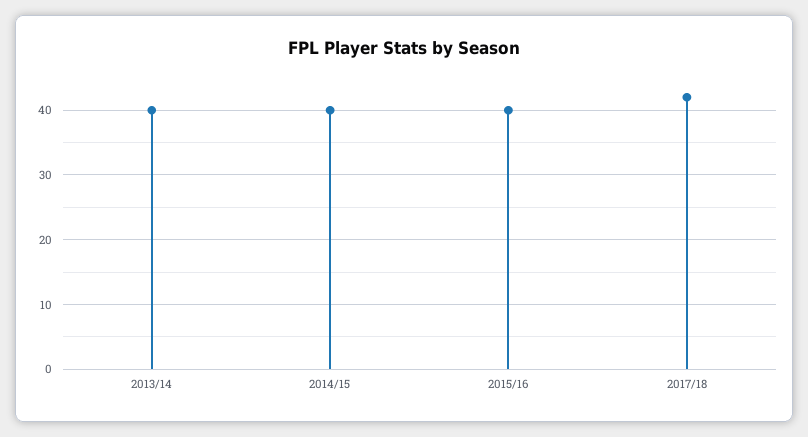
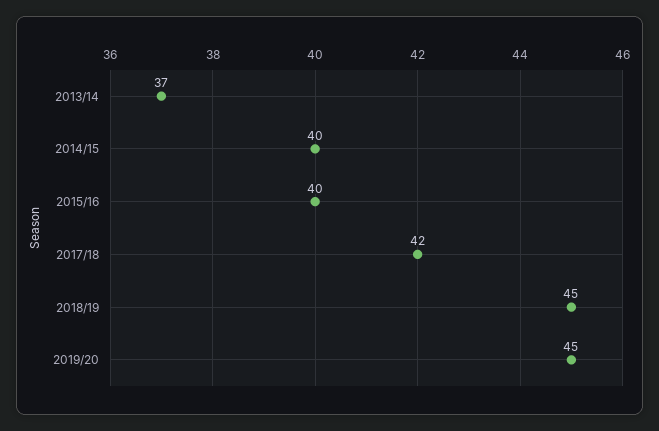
2013/14: 40 -> 37
2018/19: none -> 45
2019/20: none -> 45

